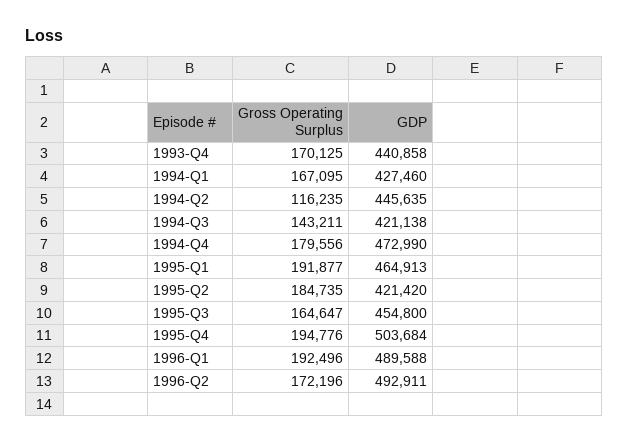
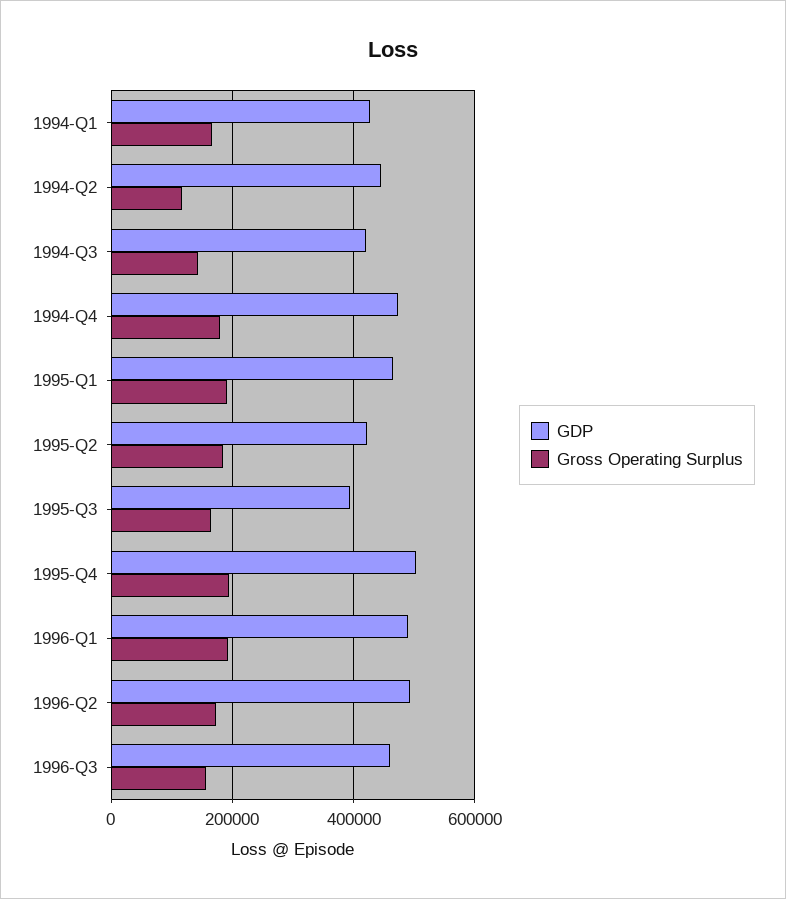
Gross Operating Surplus, 1993-Q4: 170125 -> none
GDP, 1993-Q4: 440858 -> none
GDP, 1995-Q3: 454800 -> 400000
GDP, 1996-Q3: none -> 460000
Gross Operating Surplus, 1996-Q3: none -> 160000

